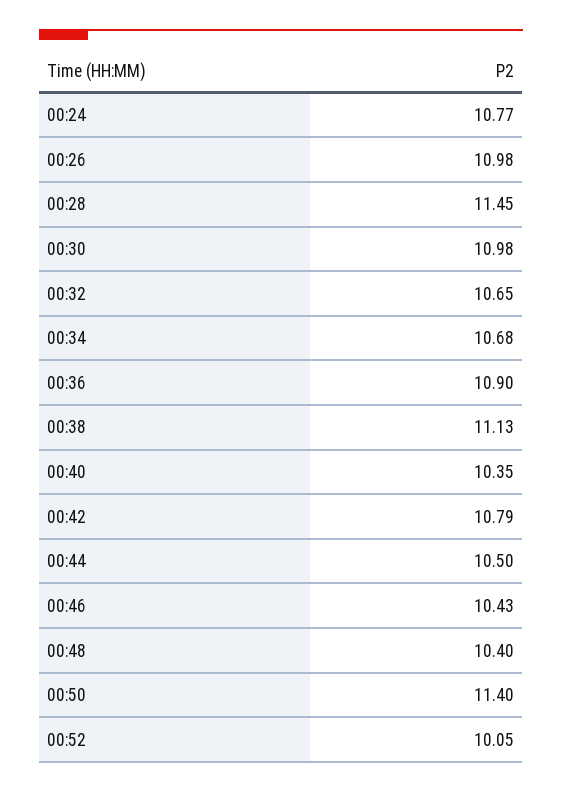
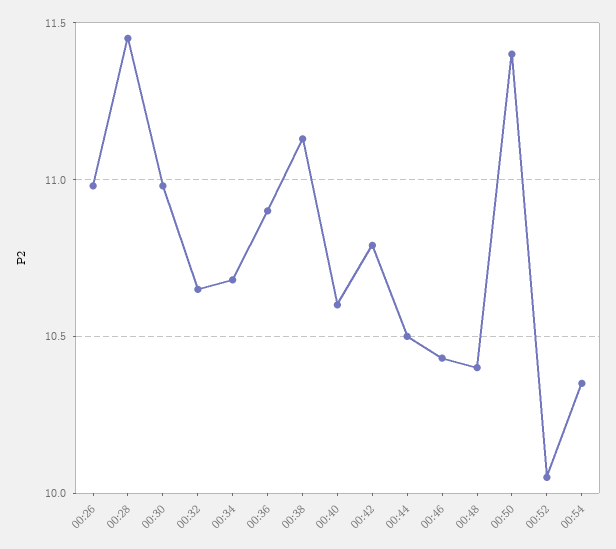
00:24: 10.77 -> none
00:40: 10.35 -> 10.6
00:54: none -> 10.35

